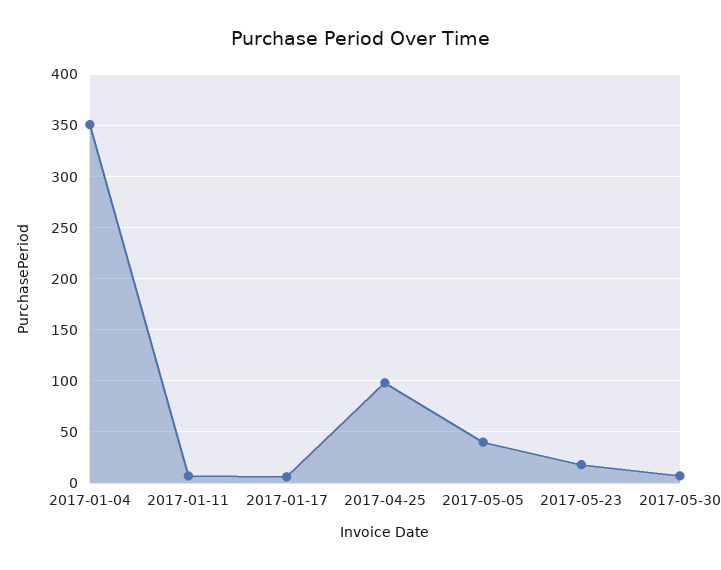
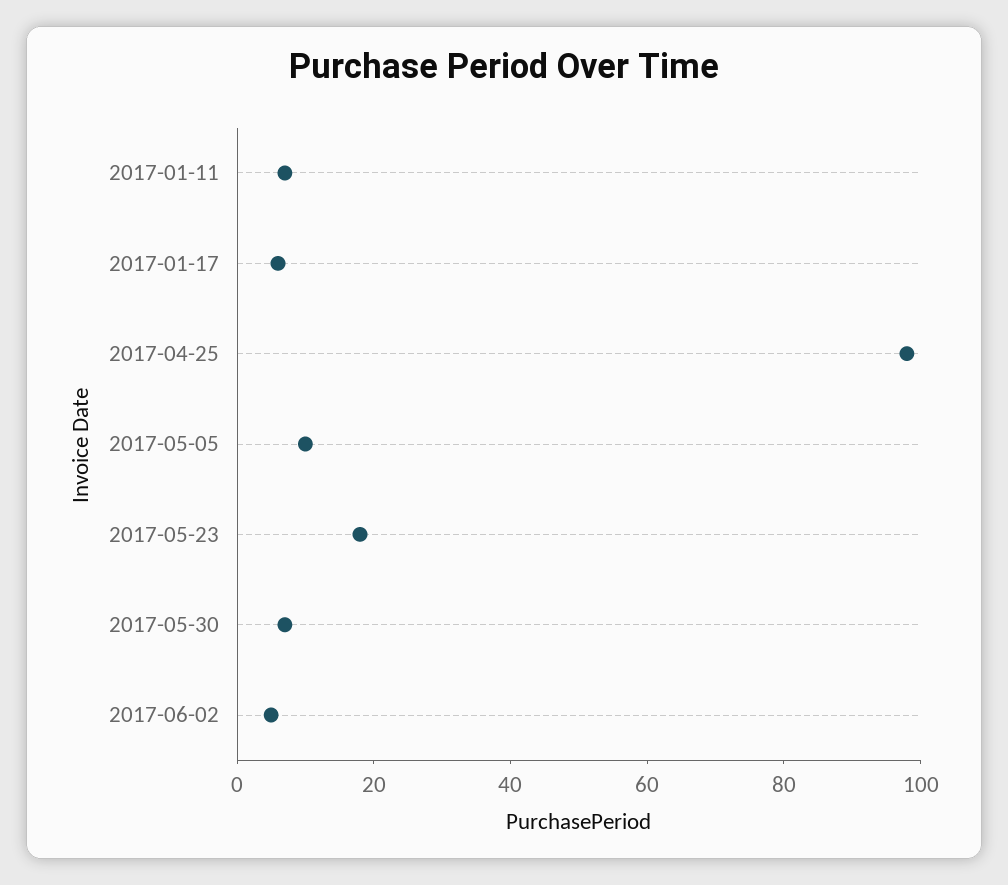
2017-01-04: 350 -> none
2017-05-05: 40 -> 10
2017-06-02: none -> 5

